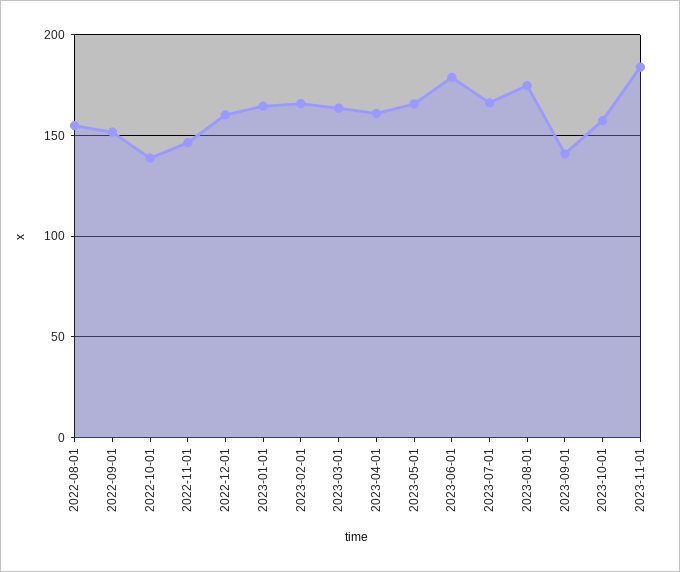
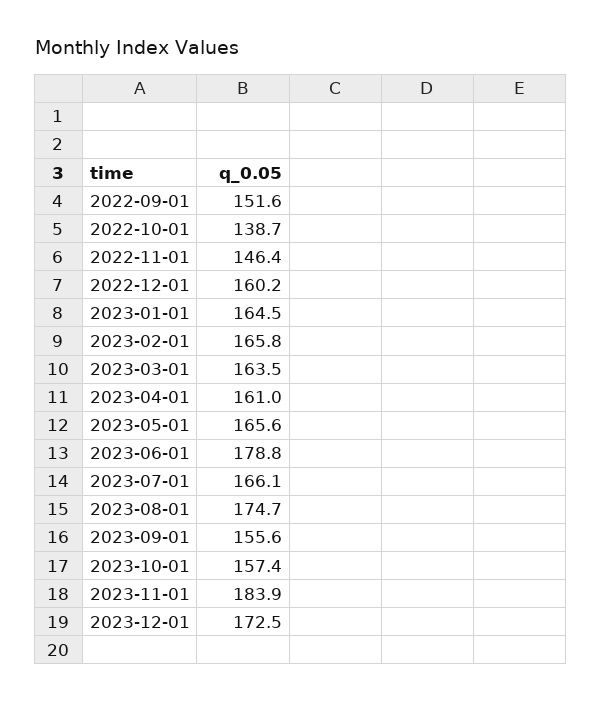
2022-08-01: 155 -> none
2023-09-01: 140 -> 155.6
2023-12-01: none -> 172.5

